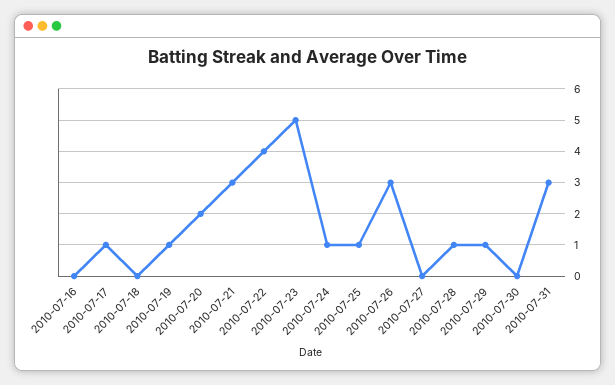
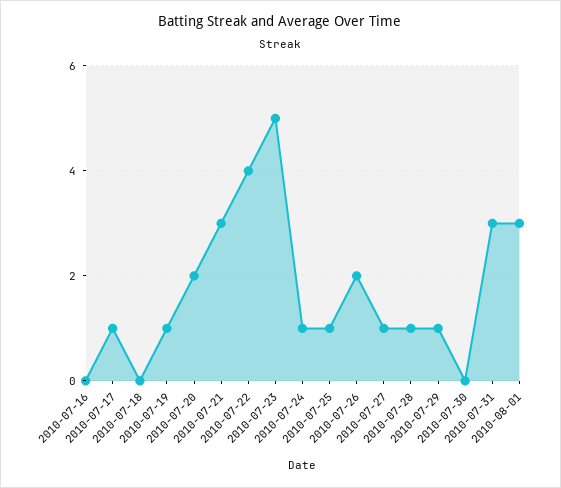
2010-07-26: 3 -> 2
2010-07-27: 0 -> 1
2010-08-01: none -> 3

